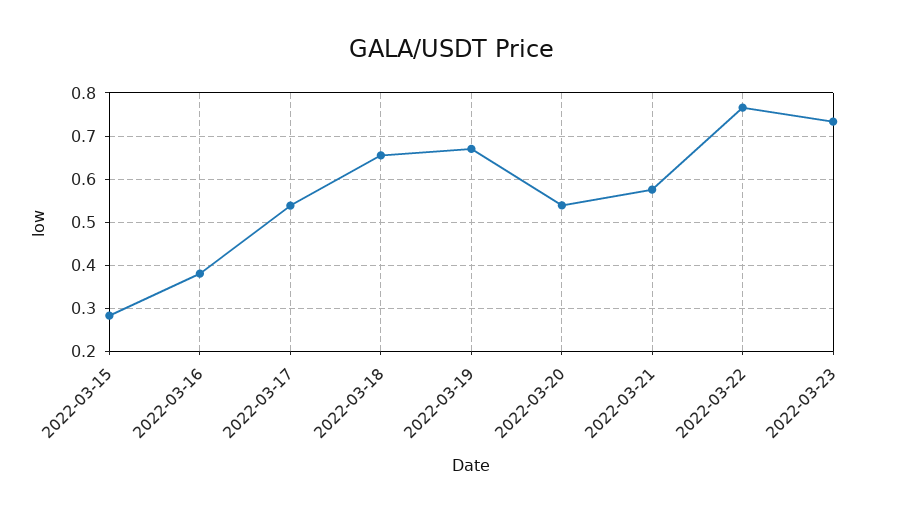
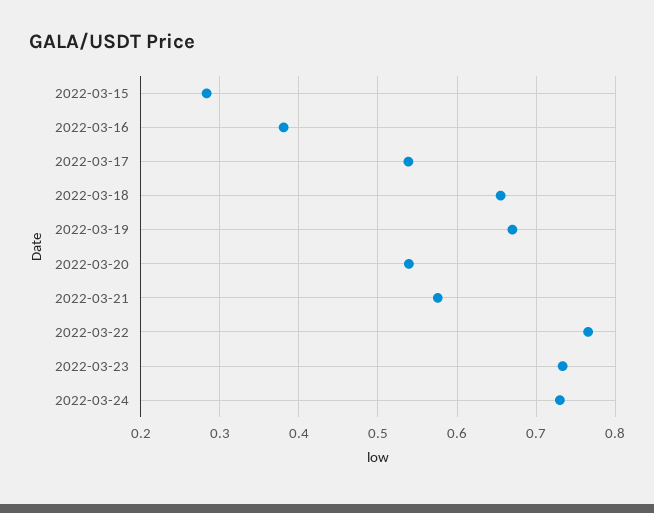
2022-03-24: none -> 0.73

